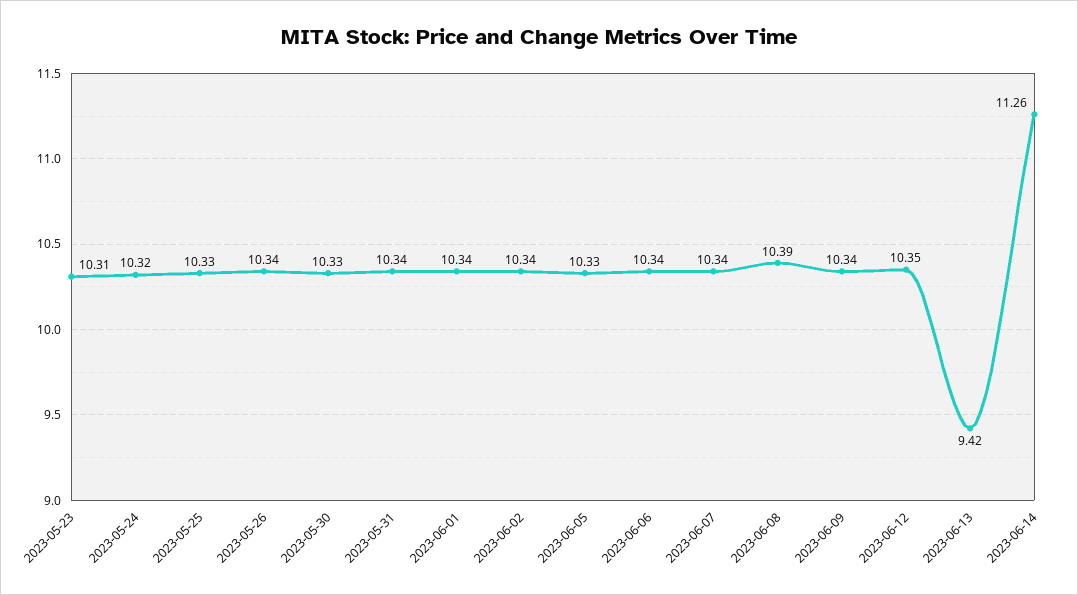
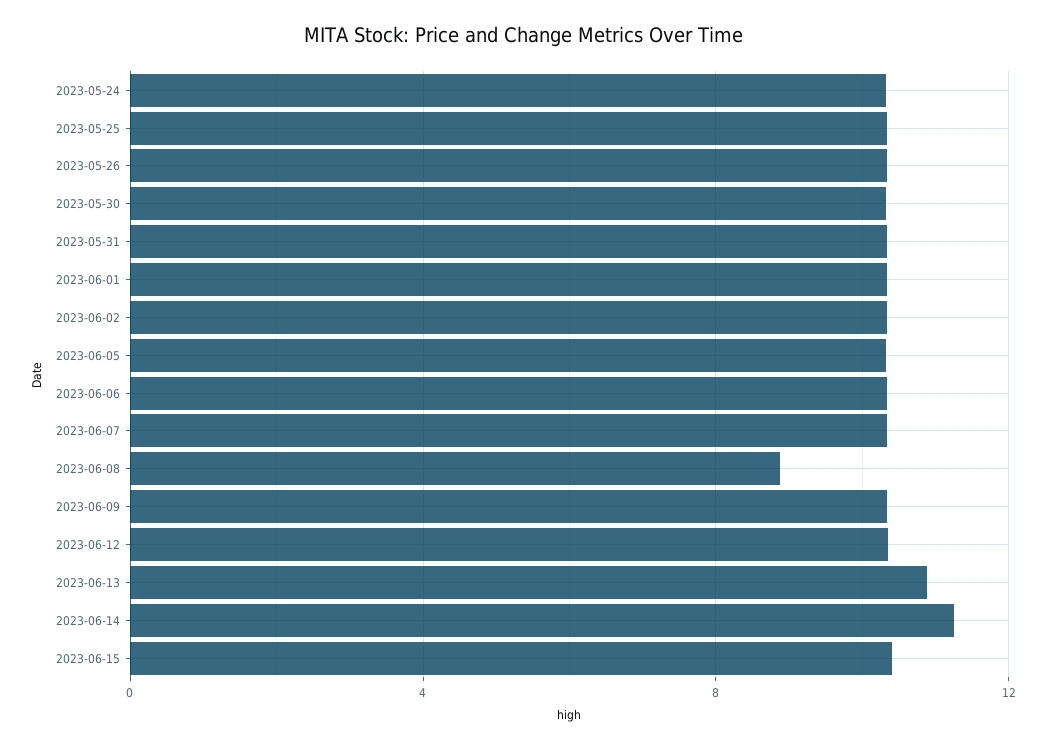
2023-05-23: 10.31 -> none
2023-06-08: 10.39 -> 9
2023-06-13: 9.42 -> 11
2023-06-15: none -> 10.5

